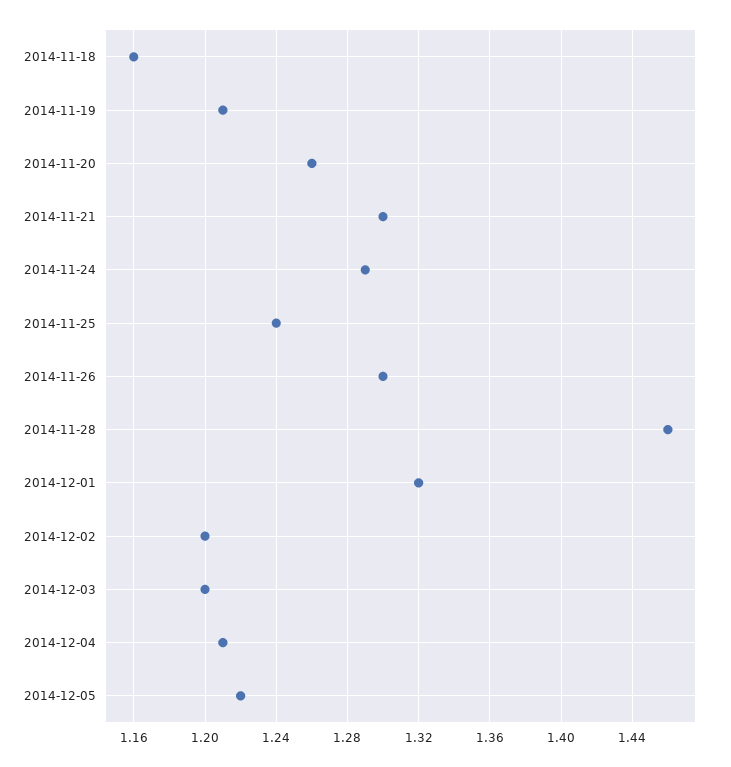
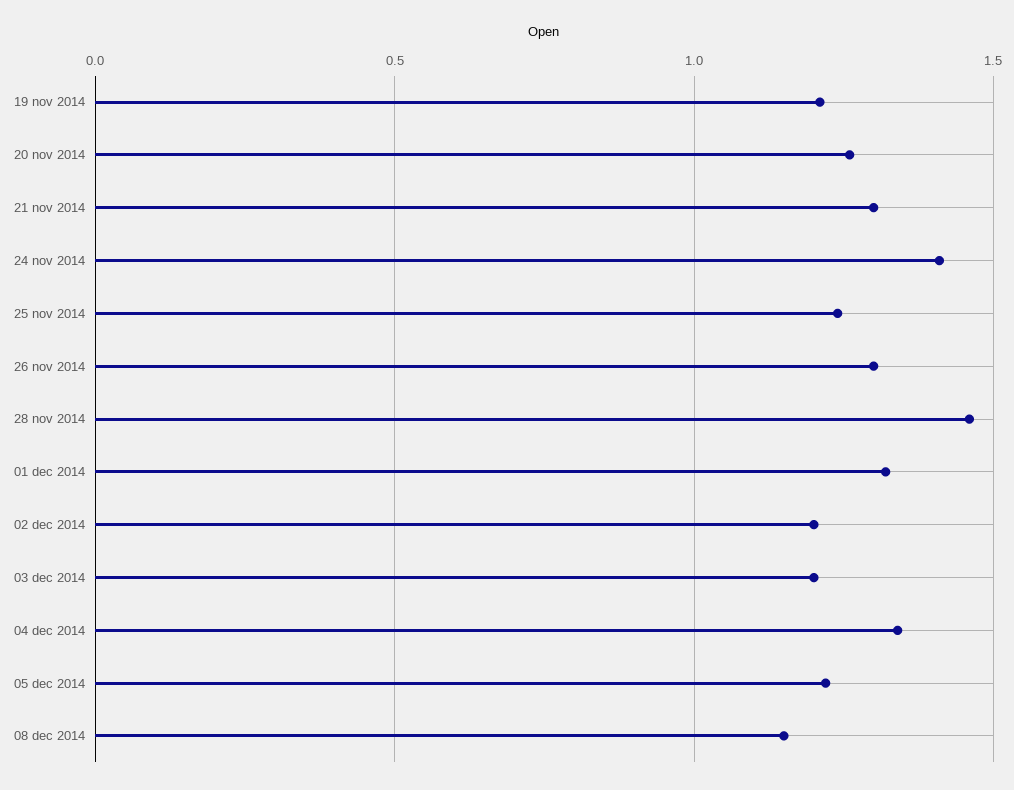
2014-11-18: 1.16 -> none
2014-11-24: 1.29 -> 1.4
2014-12-04: 1.21 -> 1.35
08 dec 2014: none -> 1.15

